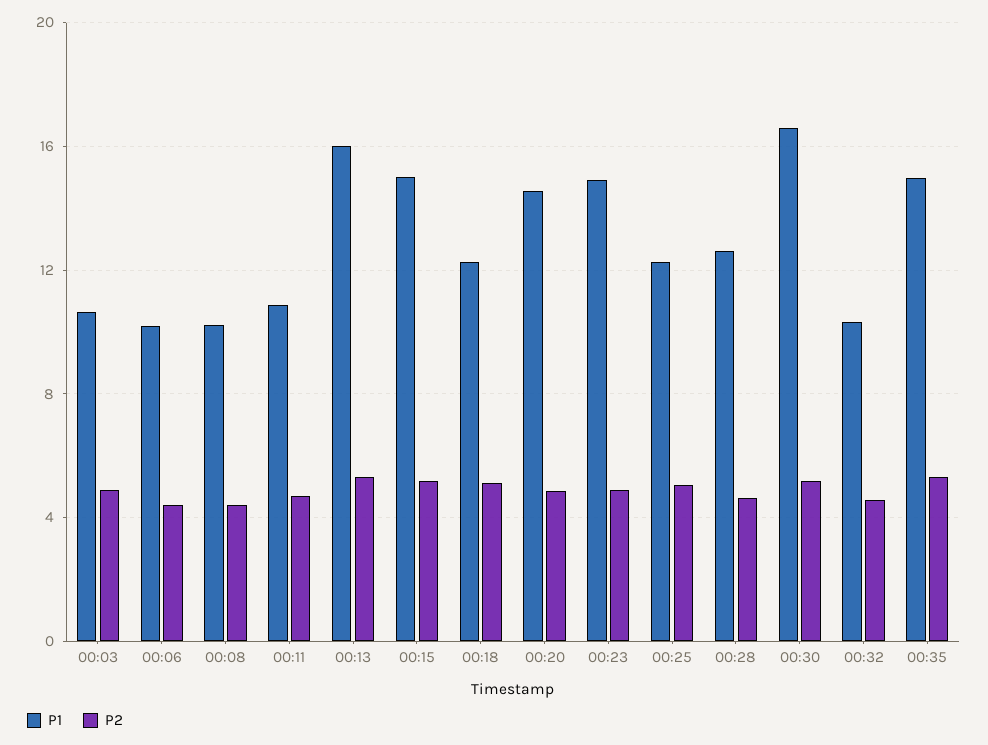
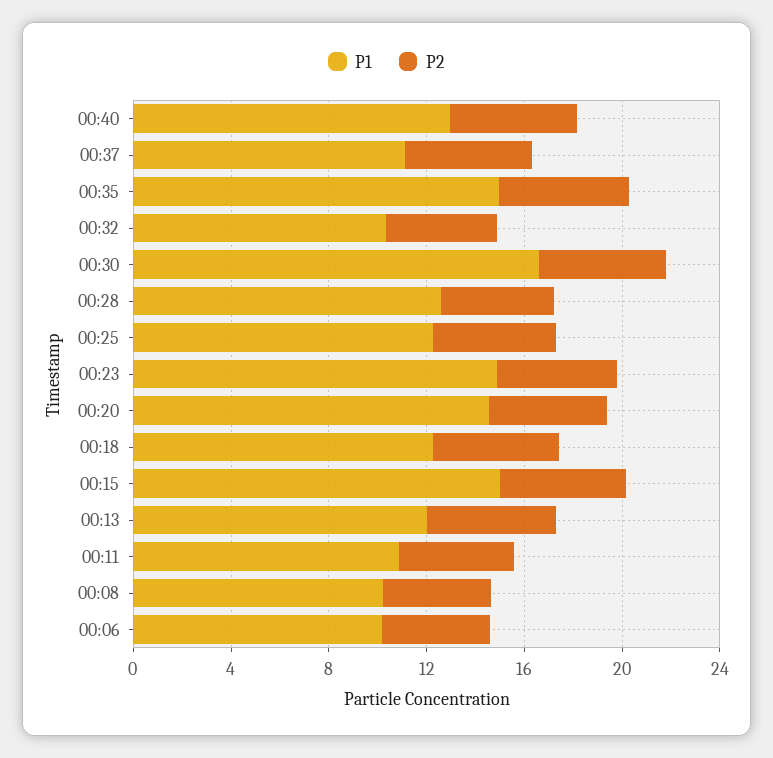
P1, 00:03: 10.5 -> none
P2, 00:03: 5 -> none
P1, 00:13: 16 -> 12
P1, 00:40: none -> 13
P2, 00:40: none -> 5
P1, 00:37: none -> 11
P2, 00:37: none -> 5

